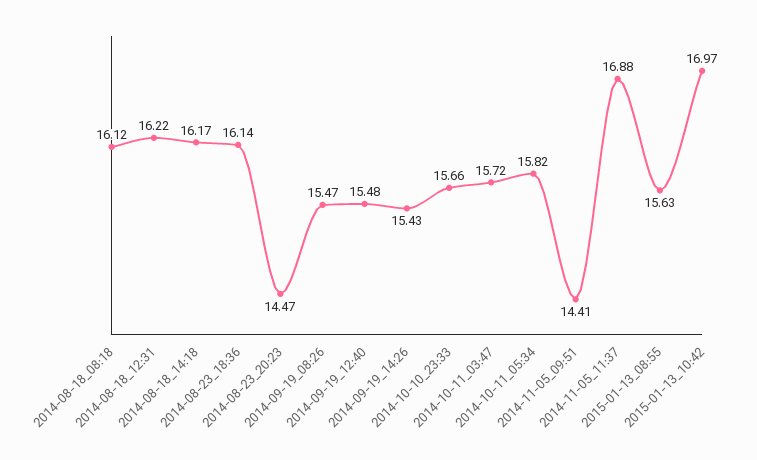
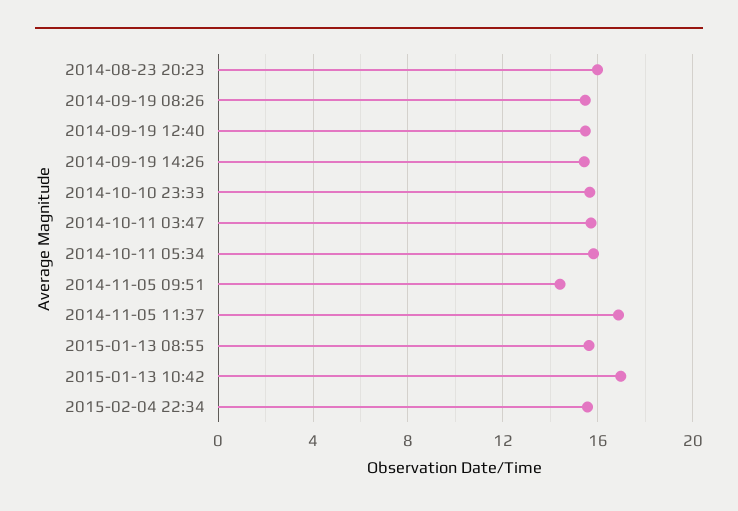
2014-08-18_08:18: 16.12 -> none
2014-08-18_12:31: 16.22 -> none
2014-08-18_14:18: 16.17 -> none
2014-08-23_18:36: 16.14 -> none
2014-08-23_20:23: 14.47 -> 16
2015-02-04 22:34: none -> 15.5

